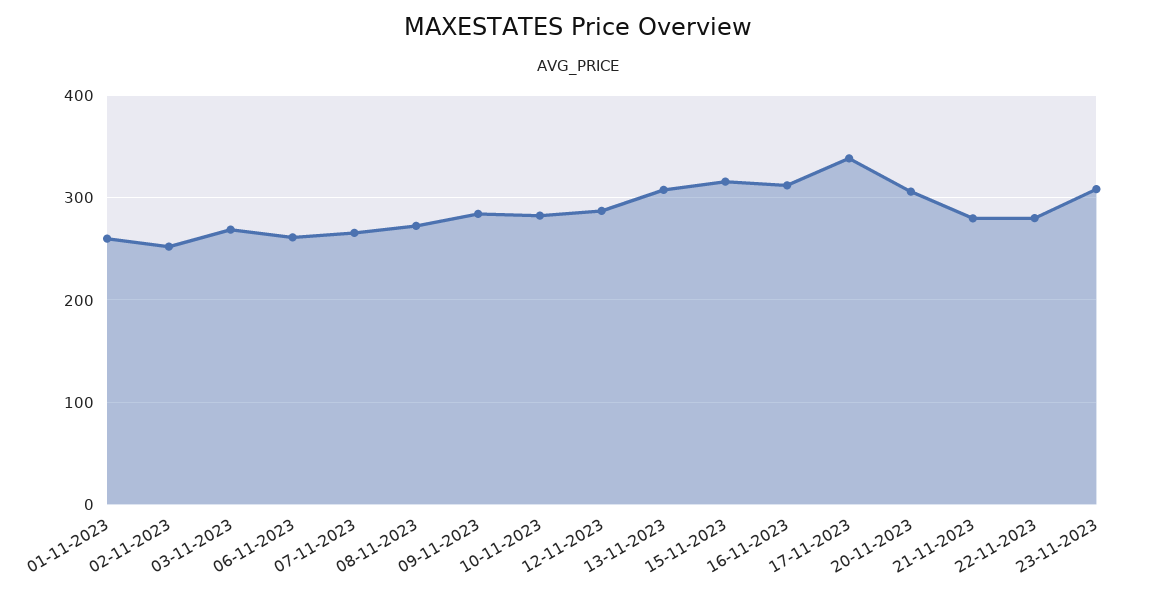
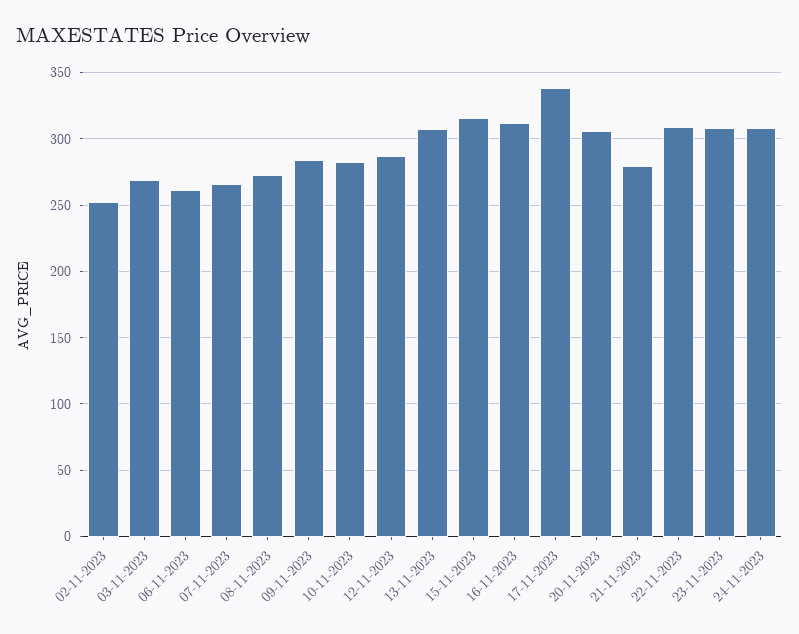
01-11-2023: 260 -> none
22-11-2023: 280 -> 310
24-11-2023: none -> 310

